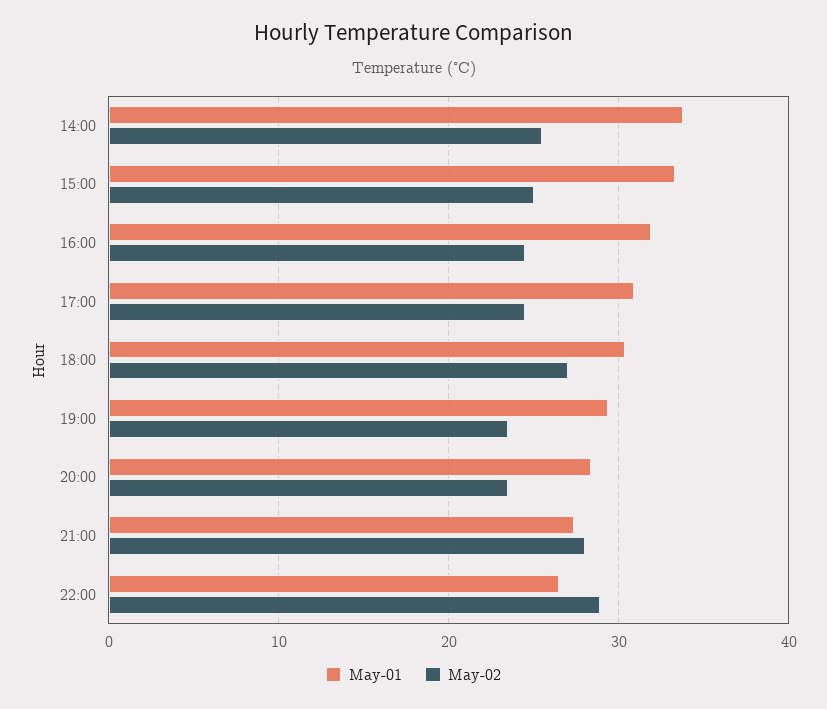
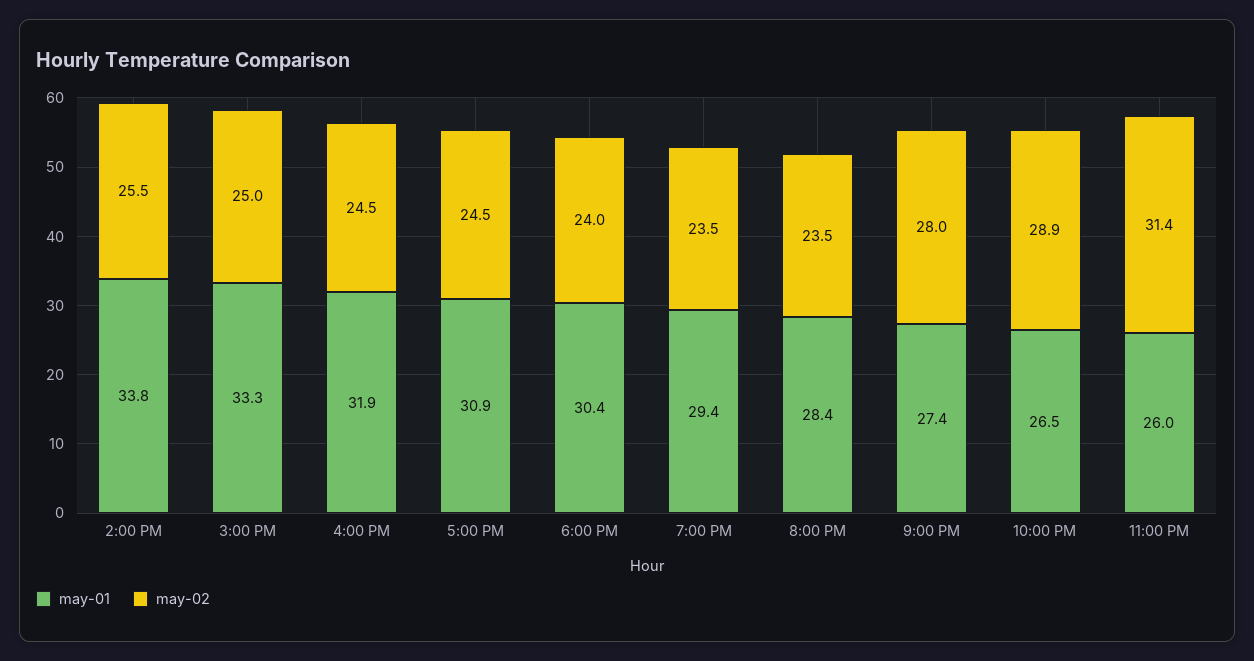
May-02, 18:00: 27 -> 24
May-01, 11:00 PM: none -> 26
May-02, 11:00 PM: none -> 31.4

